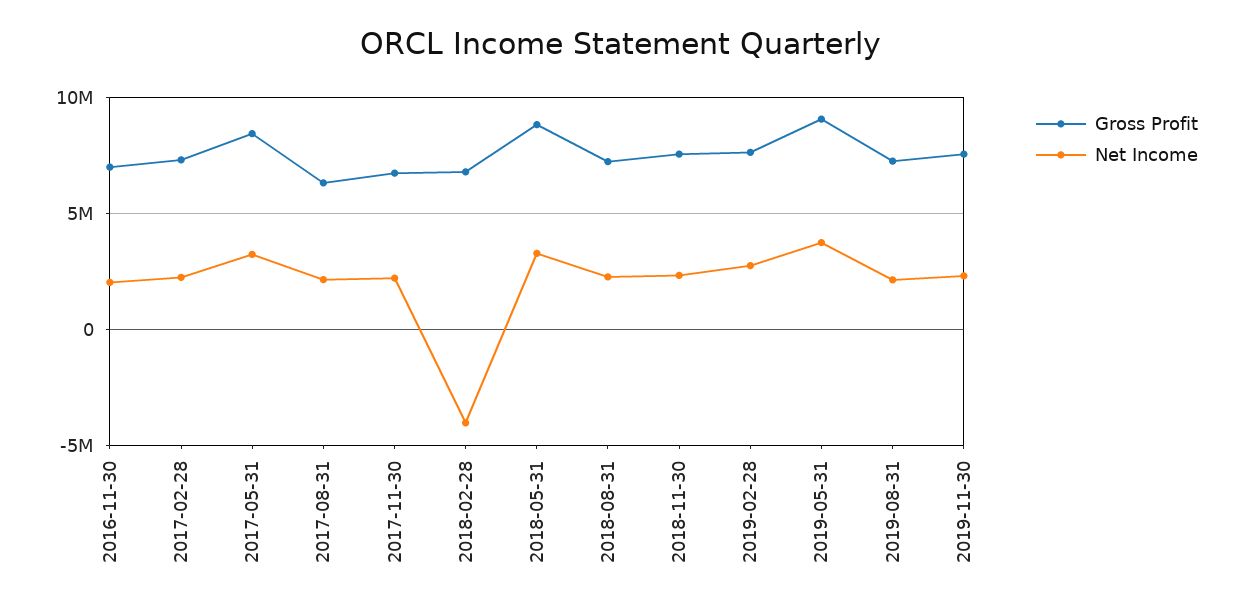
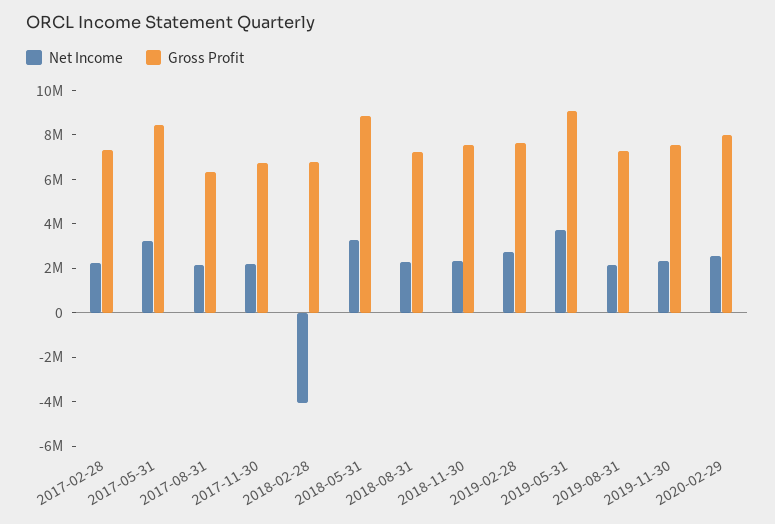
Gross Profit, 2016-11-30: 7000000 -> none
Net Income, 2016-11-30: 2000000 -> none
Net Income, 2020-02-29: none -> 2500000
Gross Profit, 2020-02-29: none -> 8000000

